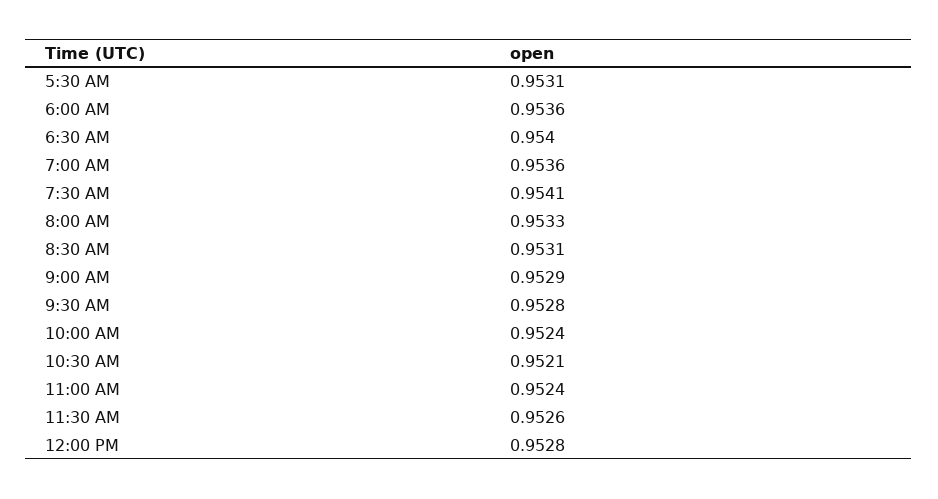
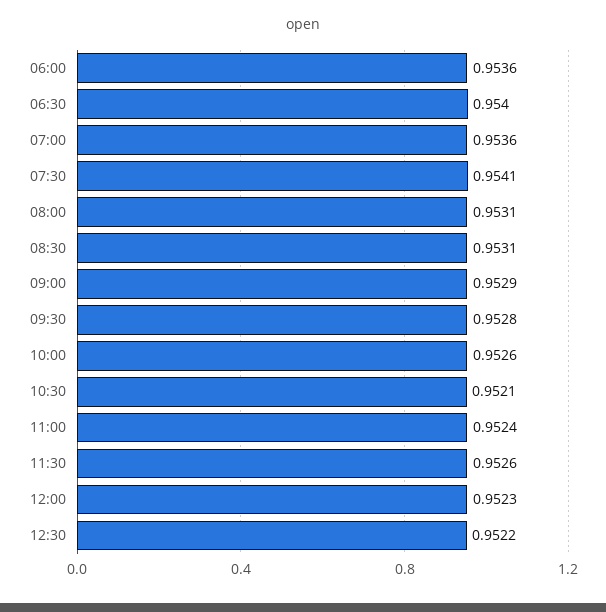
5:30 AM: 0.9531 -> none
8:00 AM: 0.9533 -> 0.9531
10:00 AM: 0.9524 -> 0.9526
12:00 PM: 0.9528 -> 0.9523
12:30: none -> 0.9522

